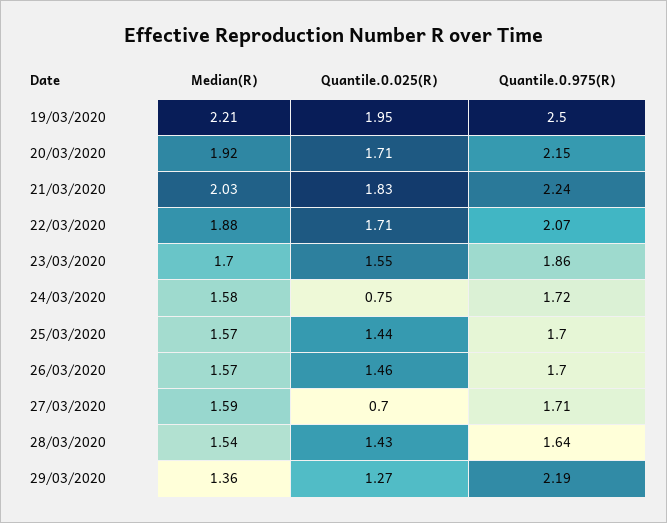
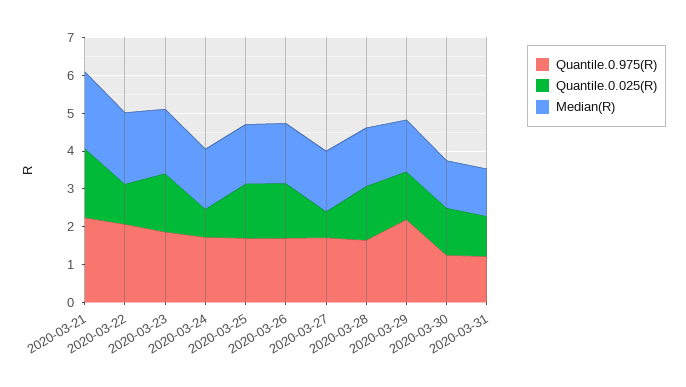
Median(R), 19/03/2020: 2.21 -> none
Quantile.0.025(R), 19/03/2020: 1.95 -> none
Quantile.0.975(R), 19/03/2020: 2.5 -> none
Median(R), 20/03/2020: 1.92 -> none
Quantile.0.025(R), 20/03/2020: 1.71 -> none
Quantile.0.975(R), 20/03/2020: 2.15 -> none
Quantile.0.025(R), 22/03/2020: 1.71 -> 1
Quantile.0.975(R), 2020-03-30: none -> 1.25
Quantile.0.025(R), 2020-03-30: none -> 1.25
Median(R), 2020-03-30: none -> 1.25
Quantile.0.975(R), 2020-03-31: none -> 1.25
Quantile.0.025(R), 2020-03-31: none -> 1
Median(R), 2020-03-31: none -> 1.25

